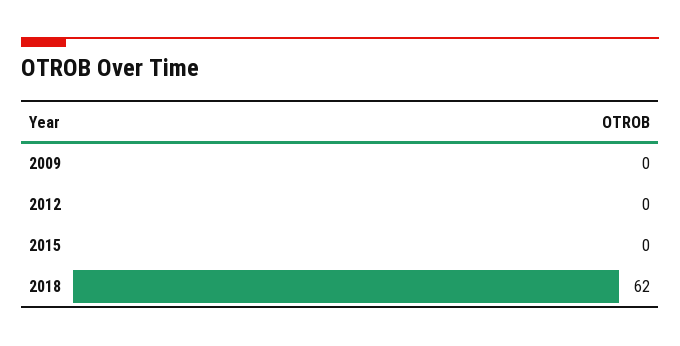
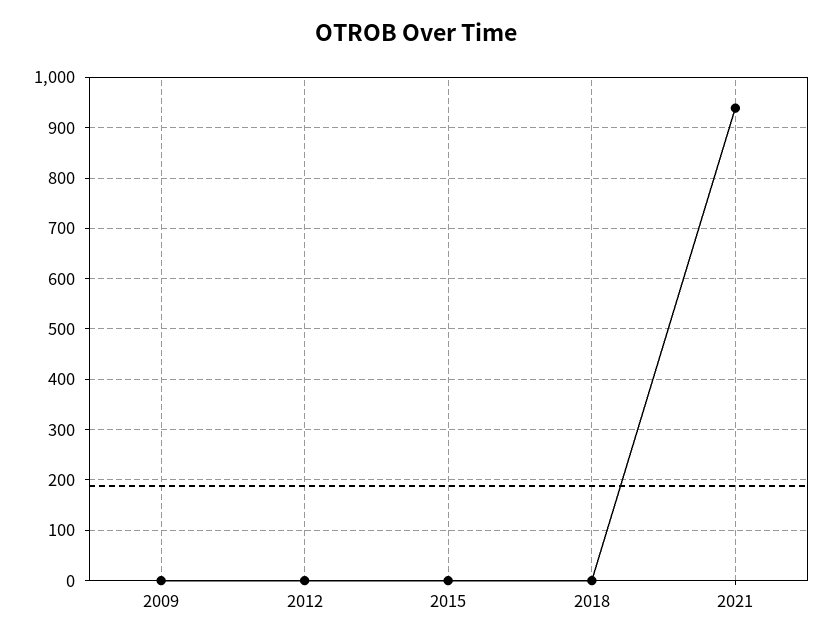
2018: 62 -> 0
2021: none -> 940

